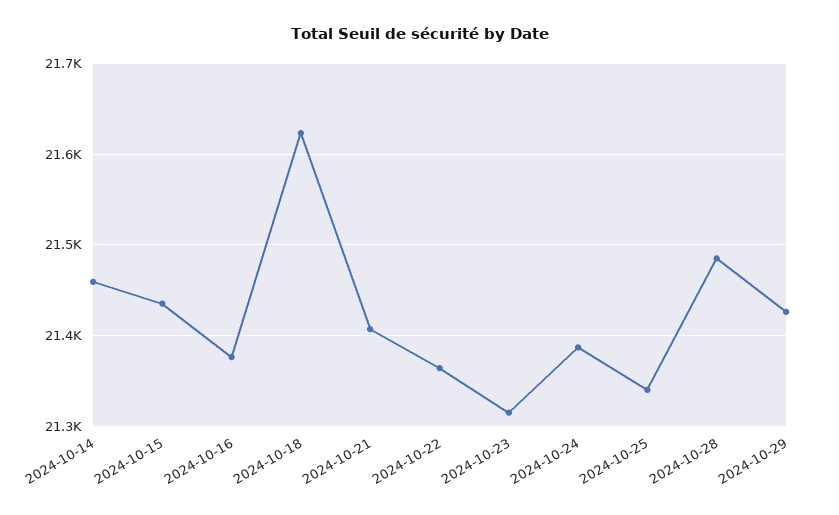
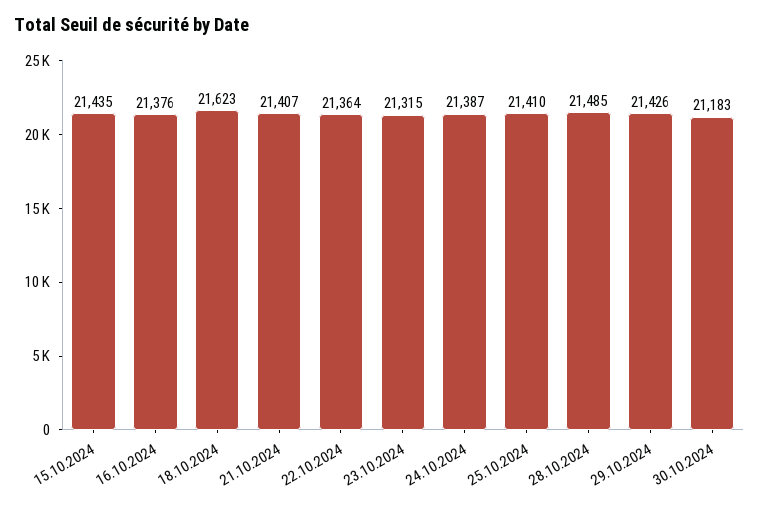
2024-10-14: 21460 -> none
2024-10-25: 21340 -> 21410
30.10.2024: none -> 21183

